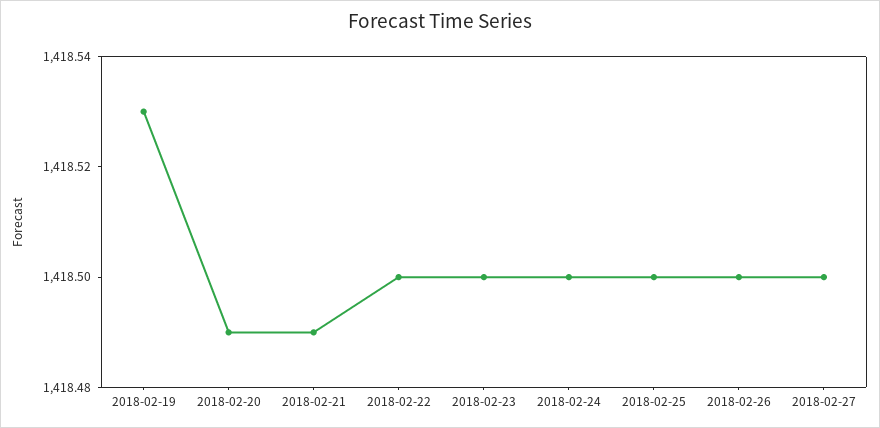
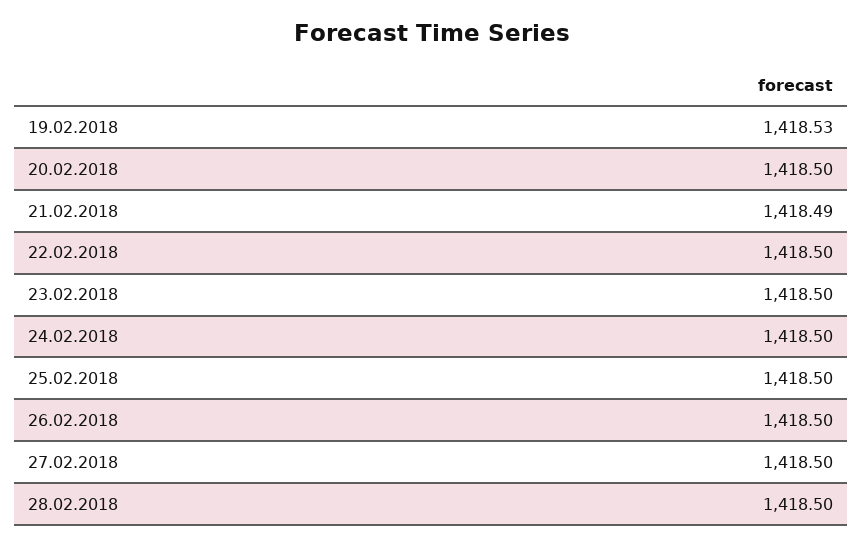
2018-02-20: 1418.49 -> 1418.5
28.02.2018: none -> 1418.5

